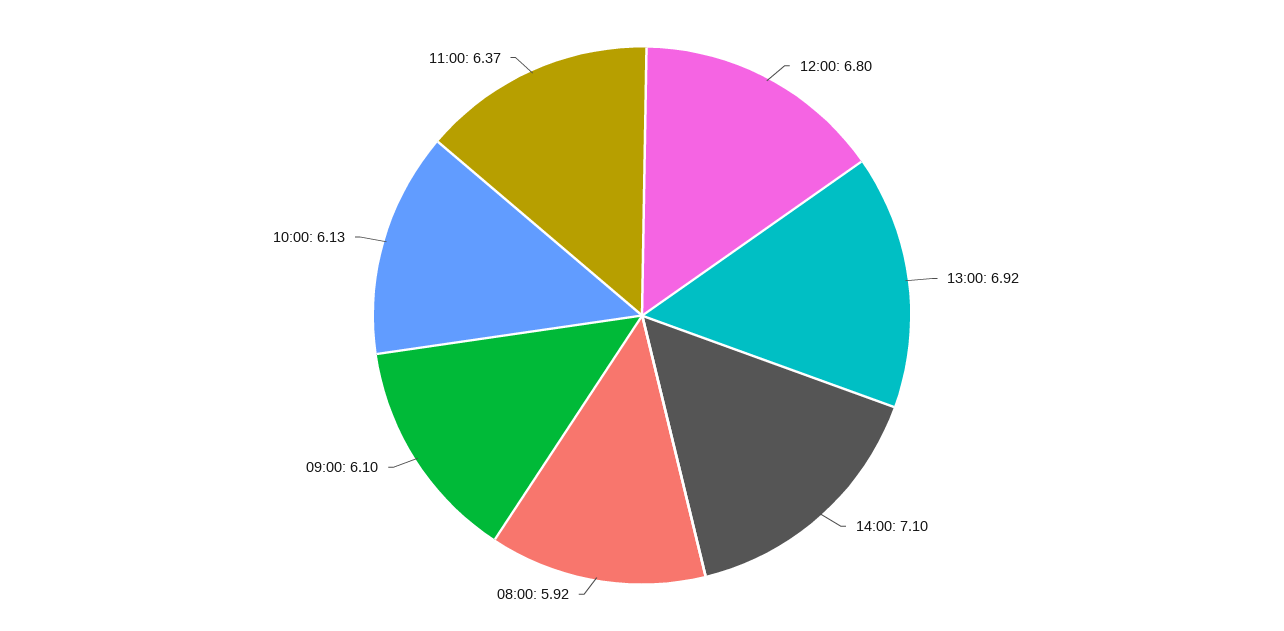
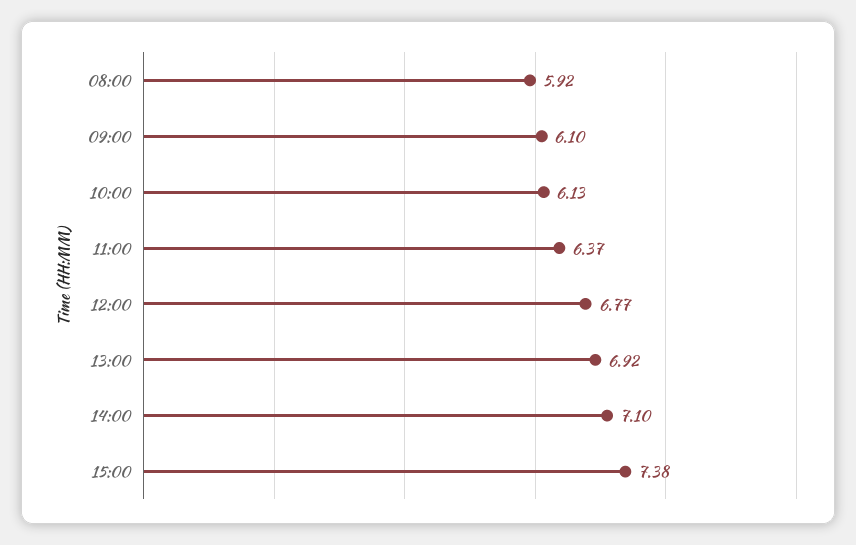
12:00: 6.8 -> 6.77
15:00: none -> 7.38

